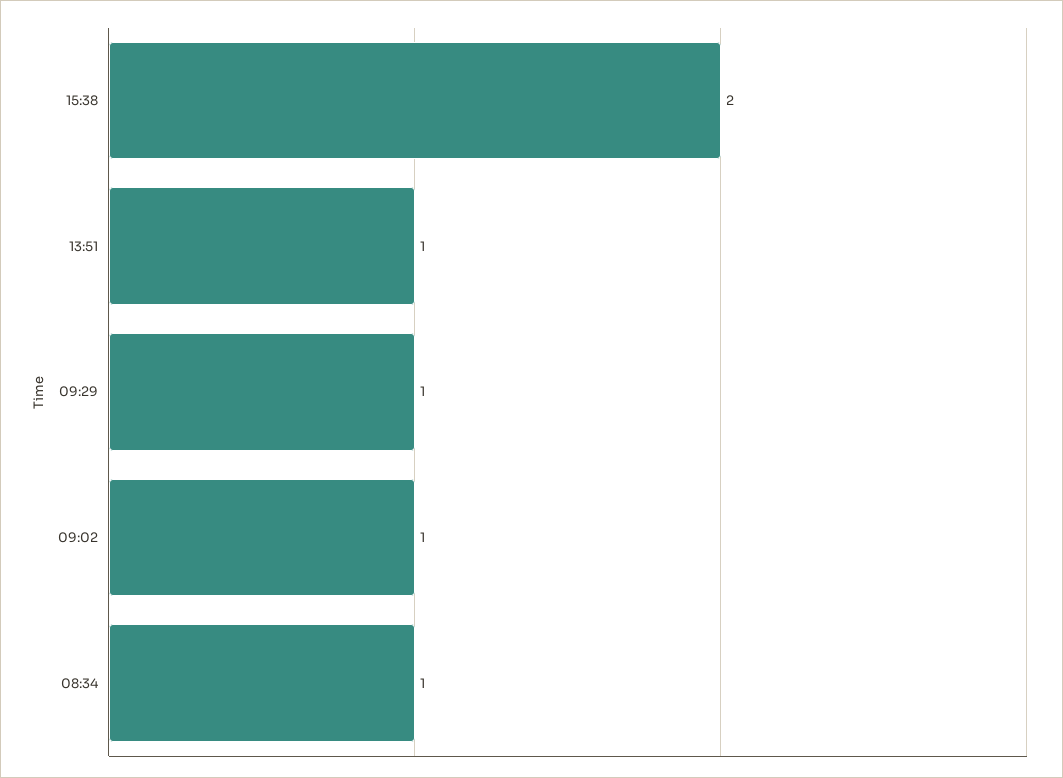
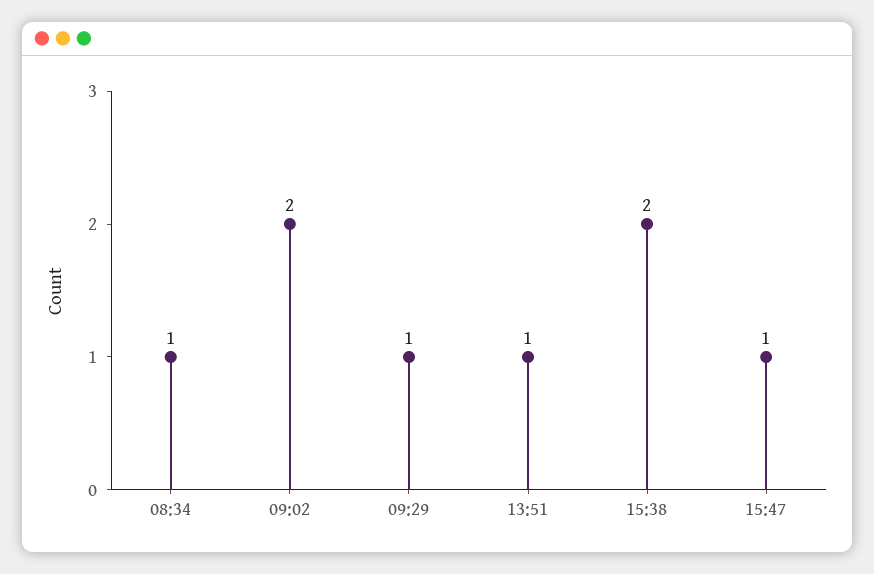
09:02: 1 -> 2
15:47: none -> 1

